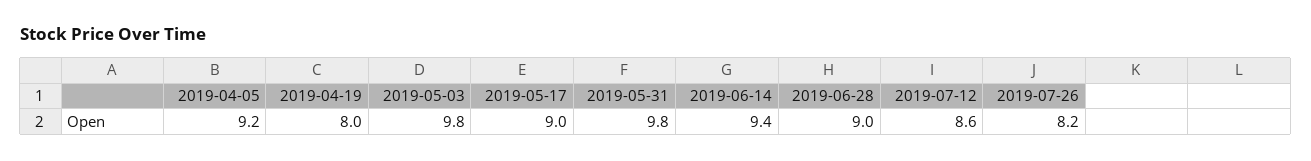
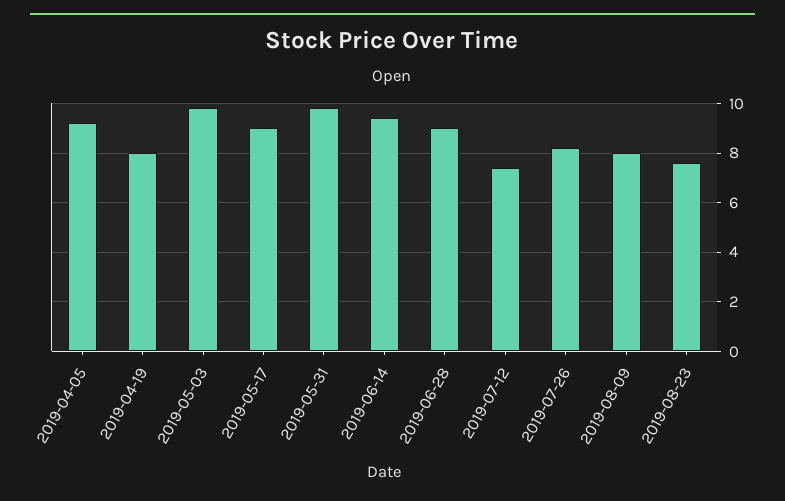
2019-07-12: 8.6 -> 7.5
2019-08-09: none -> 8
2019-08-23: none -> 7.5

